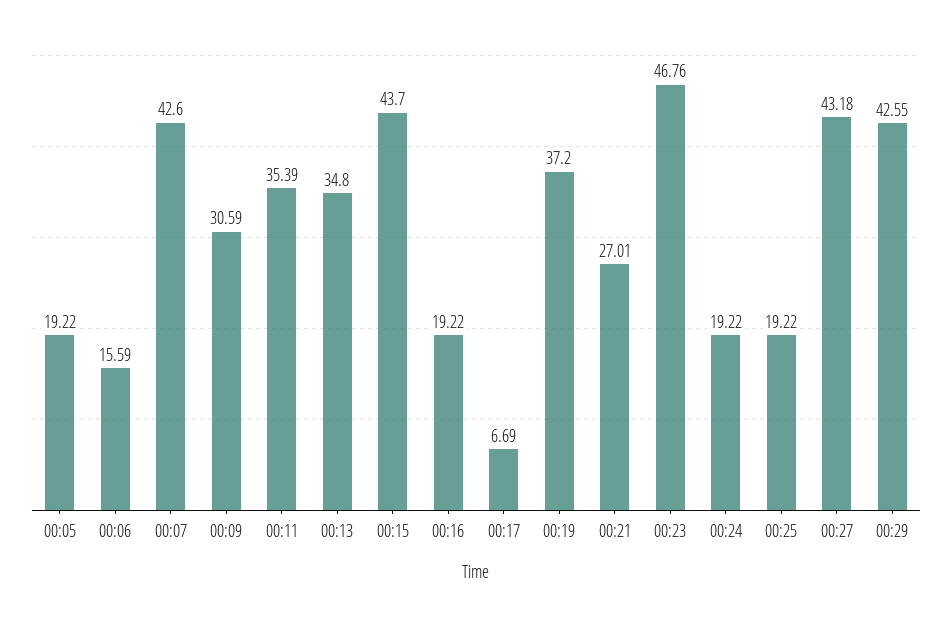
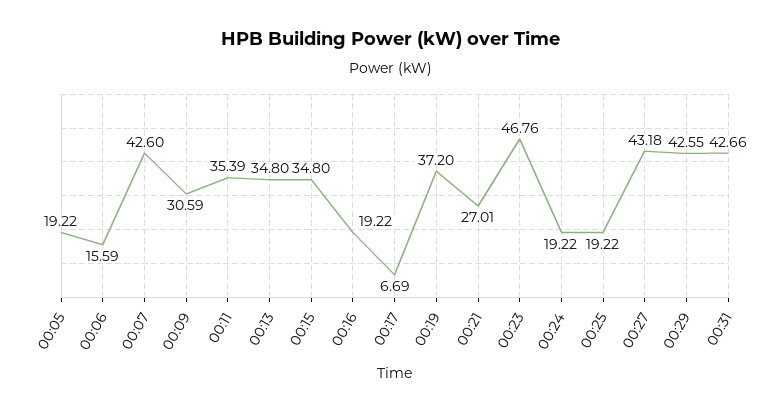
00:15: 43.7 -> 34.8
00:31: none -> 42.66

